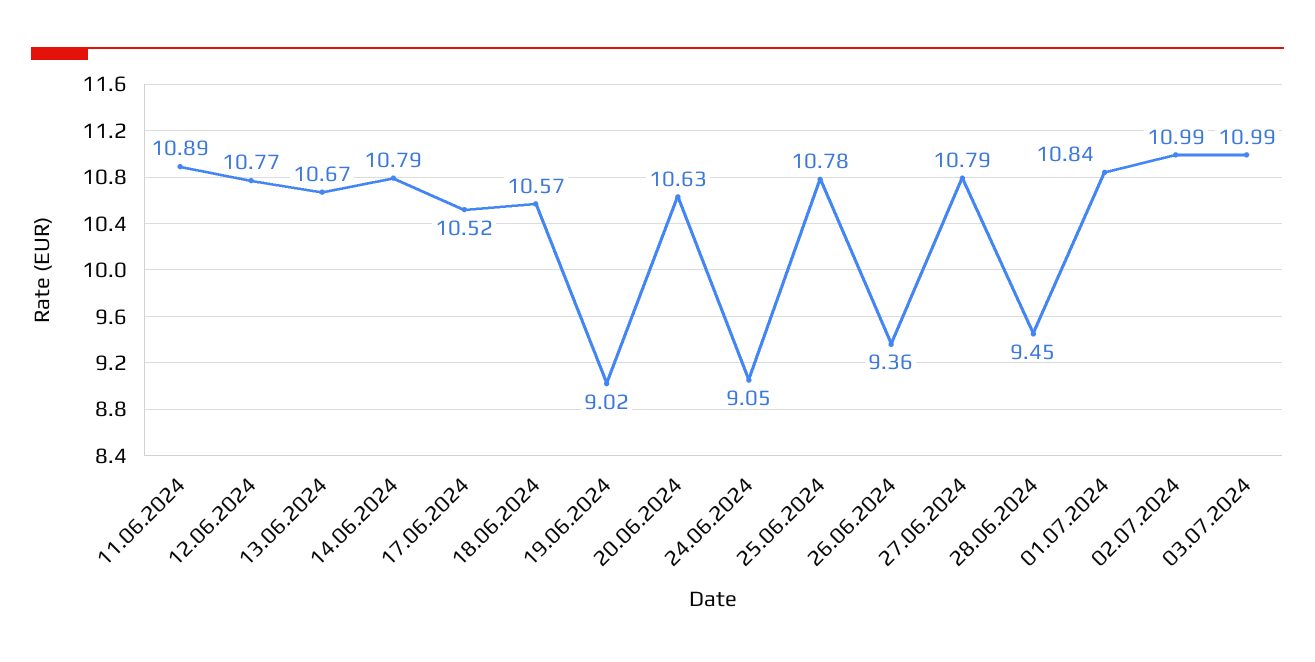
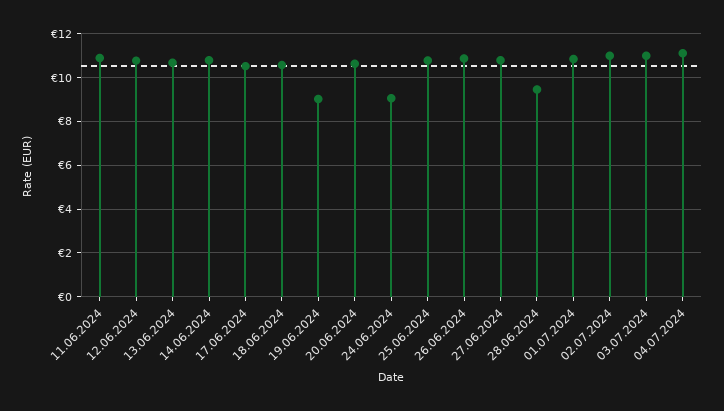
26.06.2024: 9.36 -> 11
04.07.2024: none -> 11

